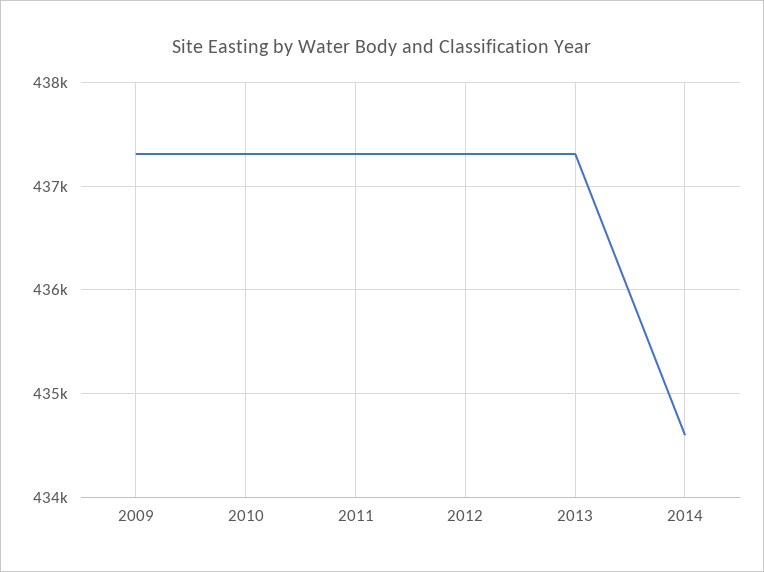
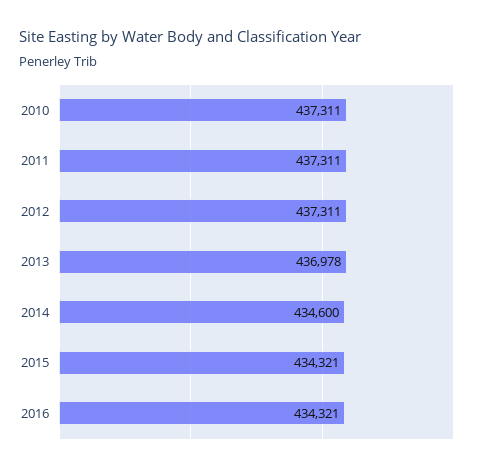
2009: 437300 -> none
2013: 437300 -> 436978
2015: none -> 434321
2016: none -> 434321

